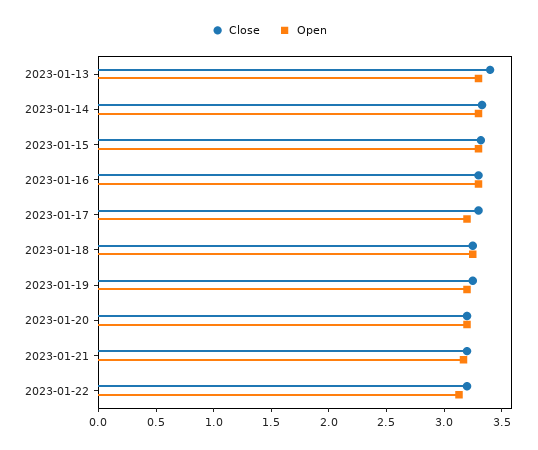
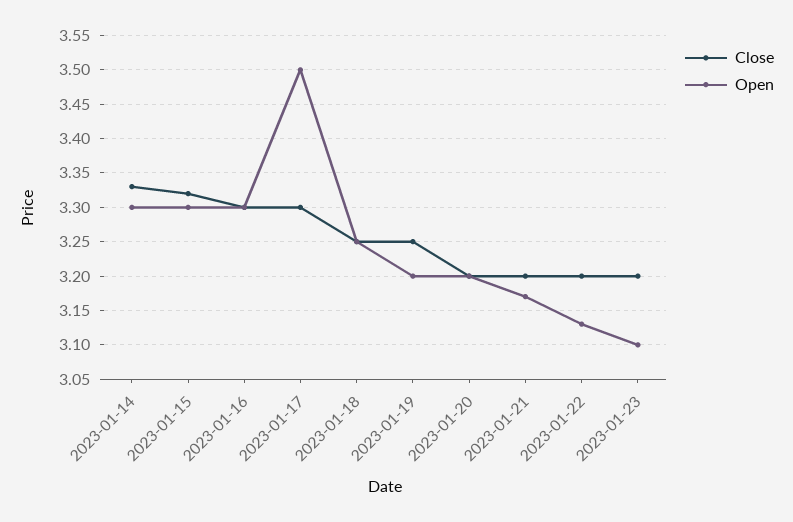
Close, 2023-01-13: 3.4 -> none
Open, 2023-01-13: 3.3 -> none
Open, 2023-01-17: 3.2 -> 3.5
Close, 2023-01-23: none -> 3.2
Open, 2023-01-23: none -> 3.1

